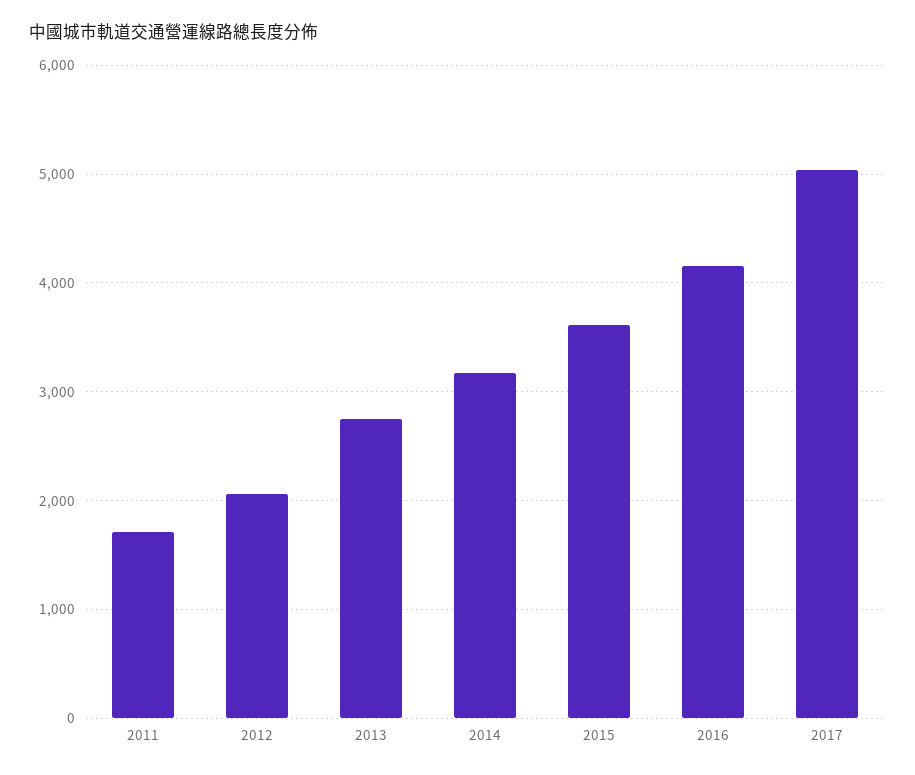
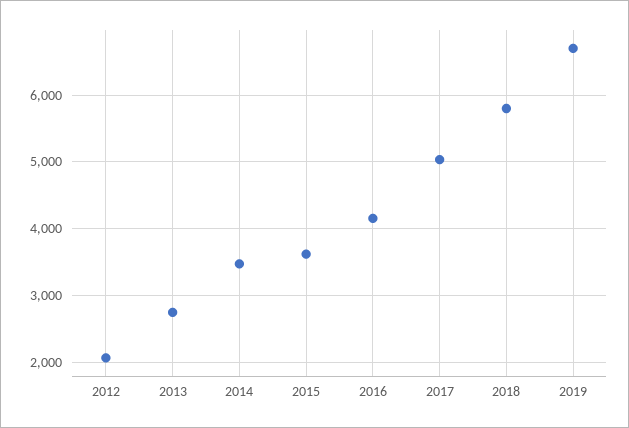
2011: 1700 -> none
2014: 3200 -> 3500
2018: none -> 5800
2019: none -> 6700

